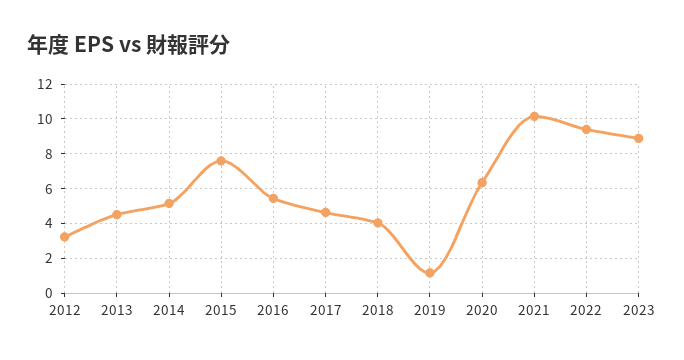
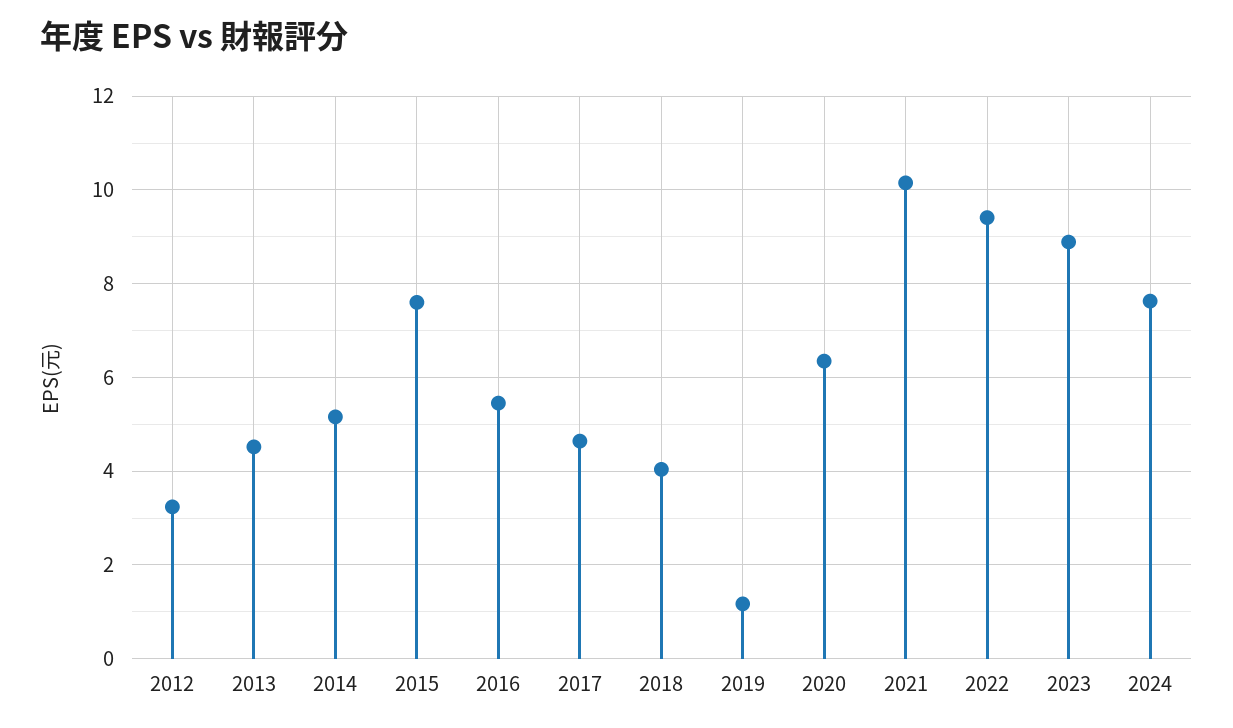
2024: none -> 7.6

